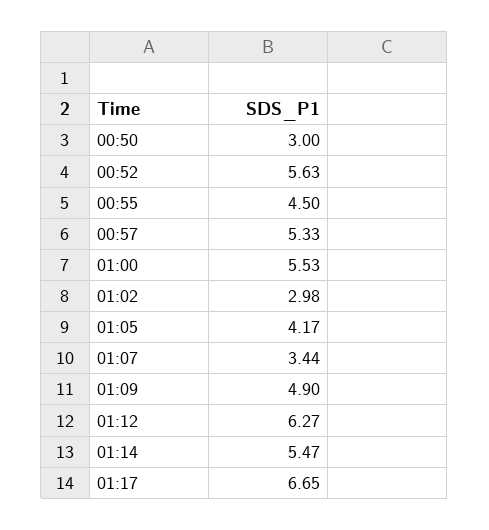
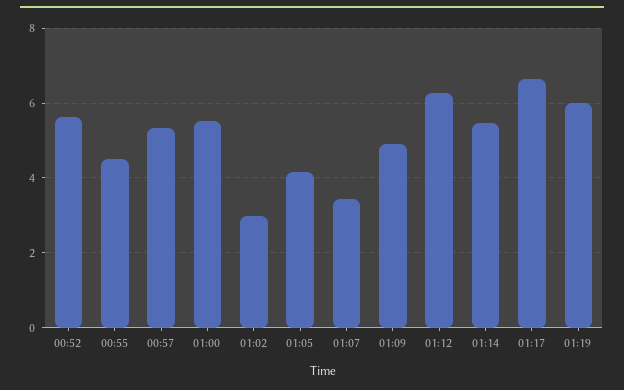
00:50: 3 -> none
01:19: none -> 6

